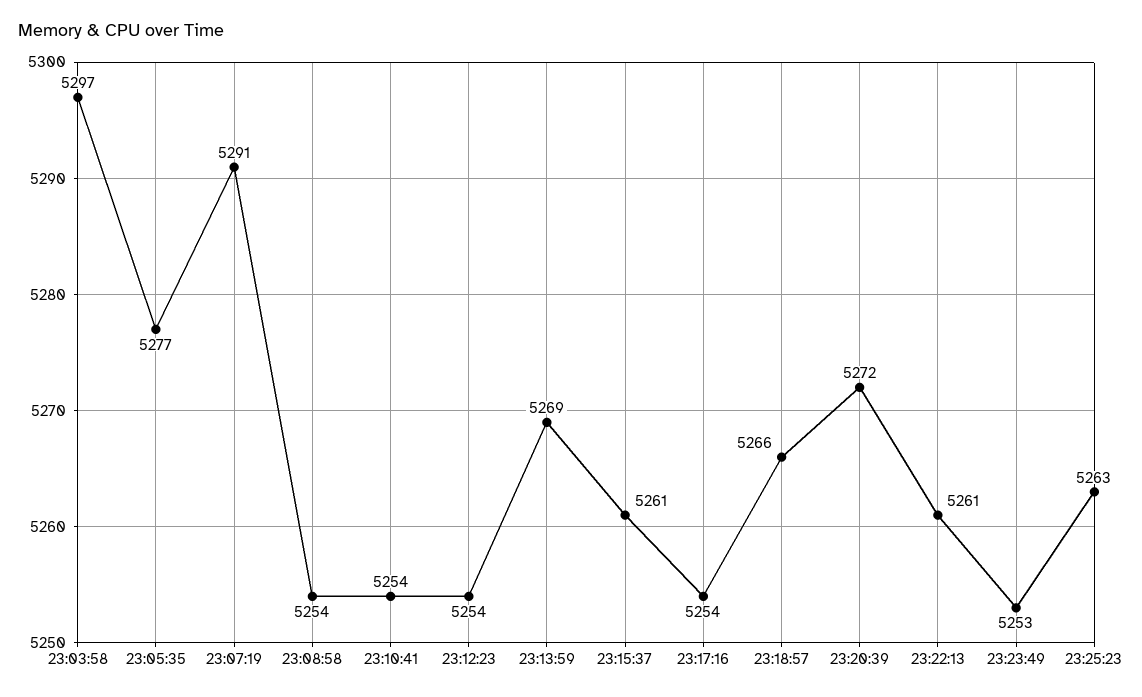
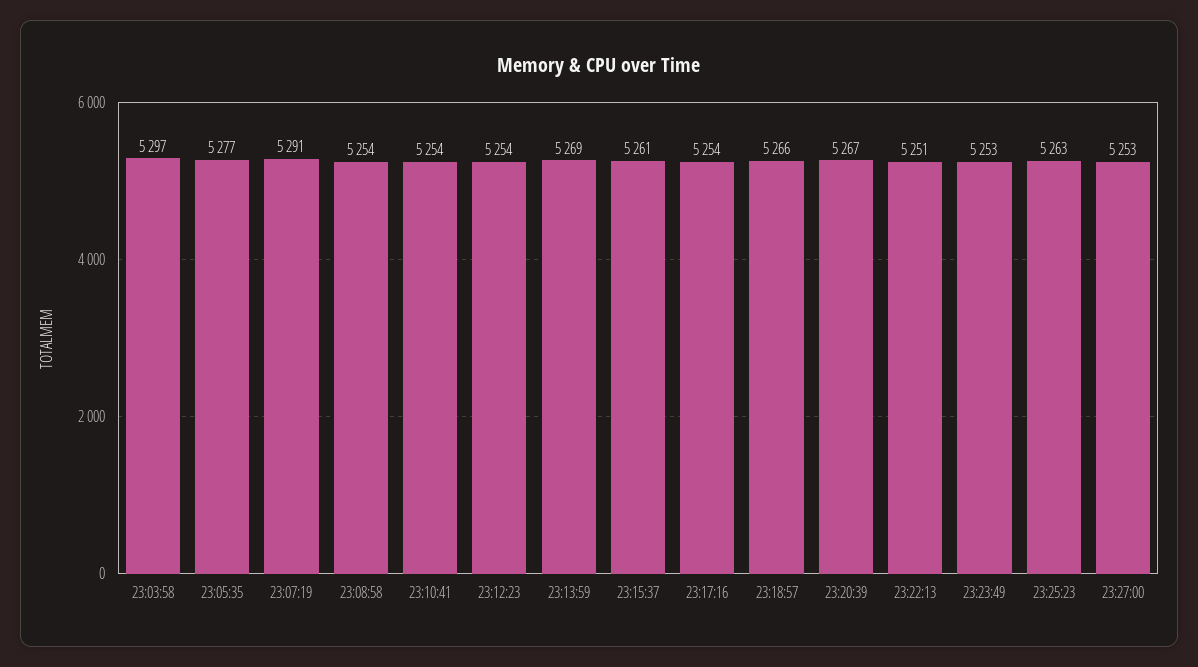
23:20:39: 5272 -> 5267
23:22:13: 5261 -> 5251
23:27:00: none -> 5253

